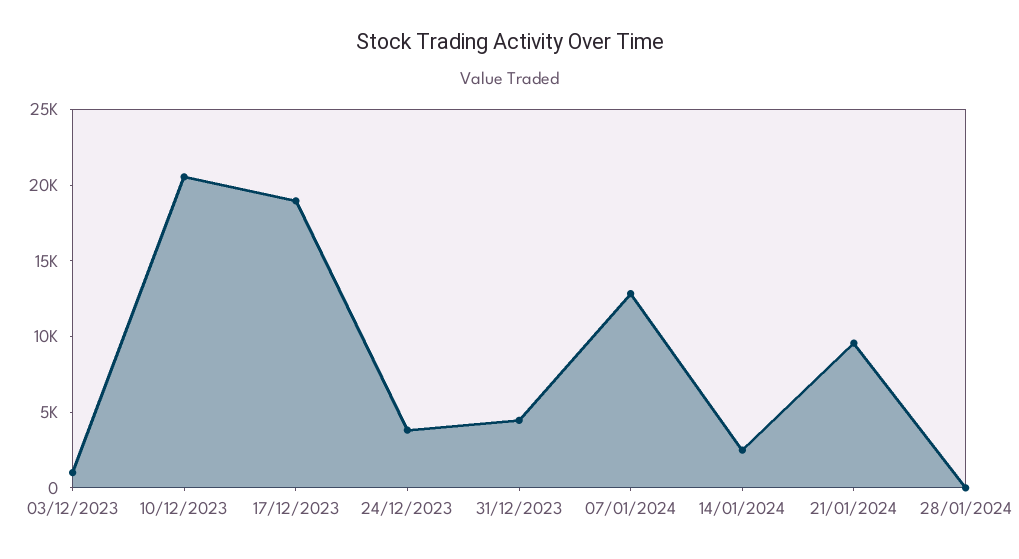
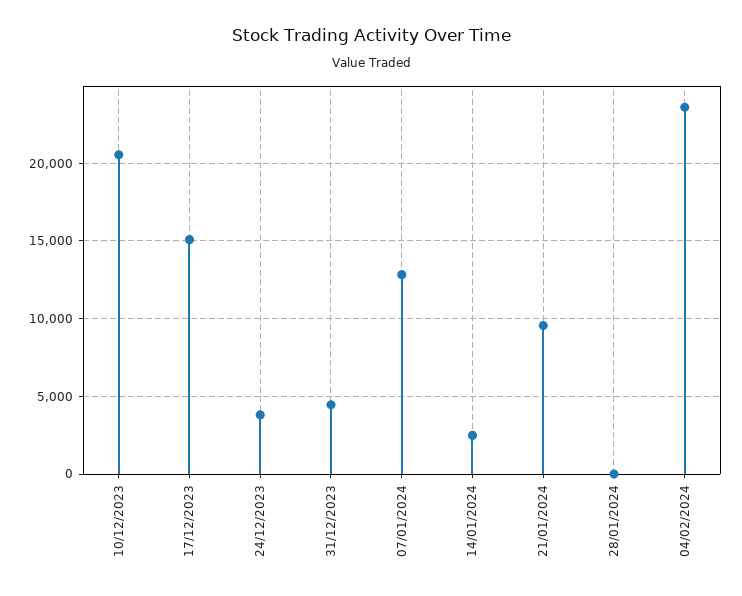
03/12/2023: 1000 -> none
17/12/2023: 19000 -> 15000
04/02/2024: none -> 23500

